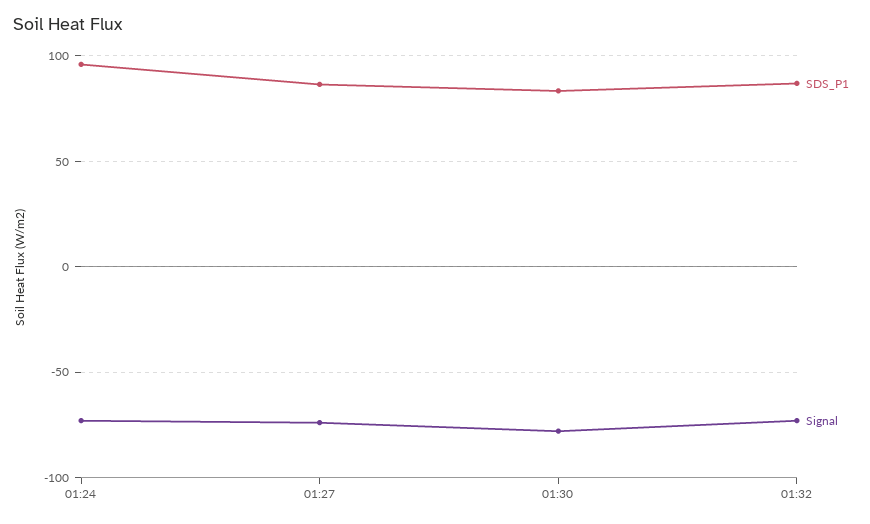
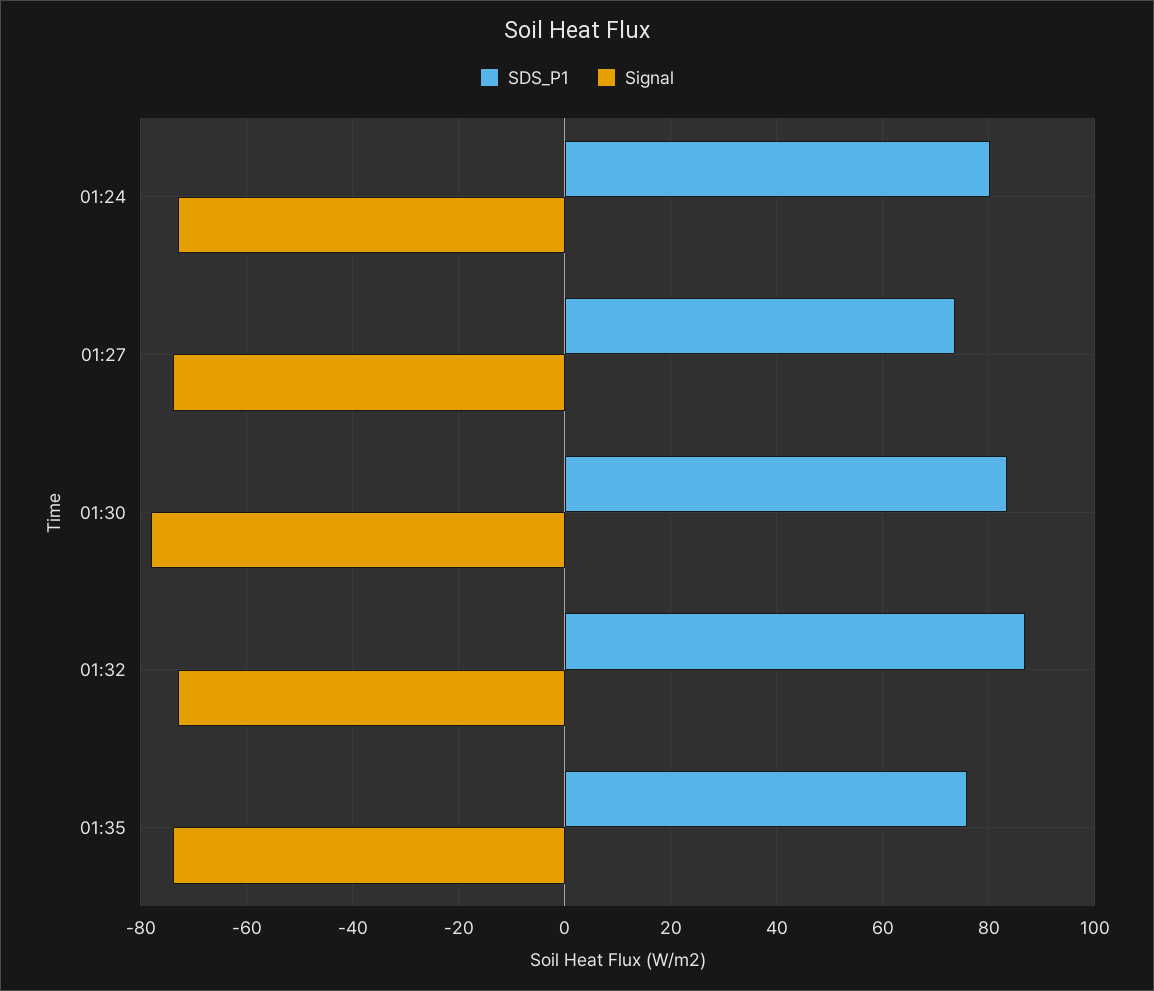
SDS_P1, 01:24: 95 -> 80
SDS_P1, 01:27: 85 -> 74
SDS_P1, 01:35: none -> 76
Signal, 01:35: none -> -74

